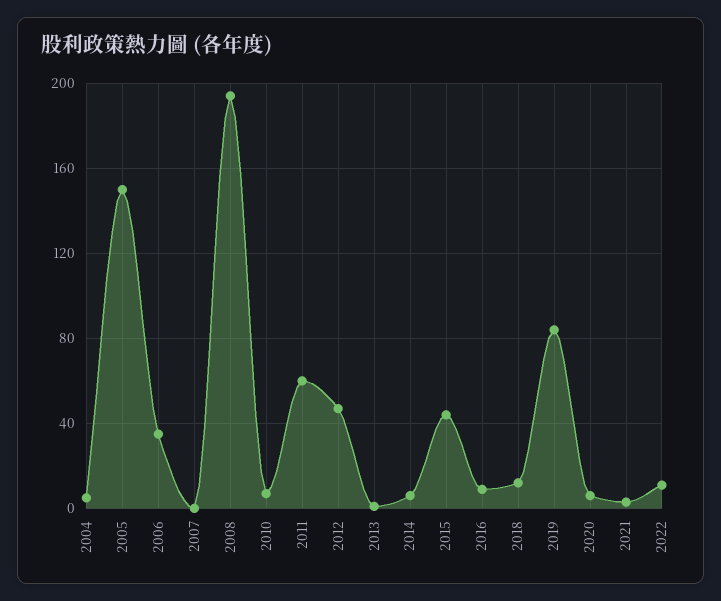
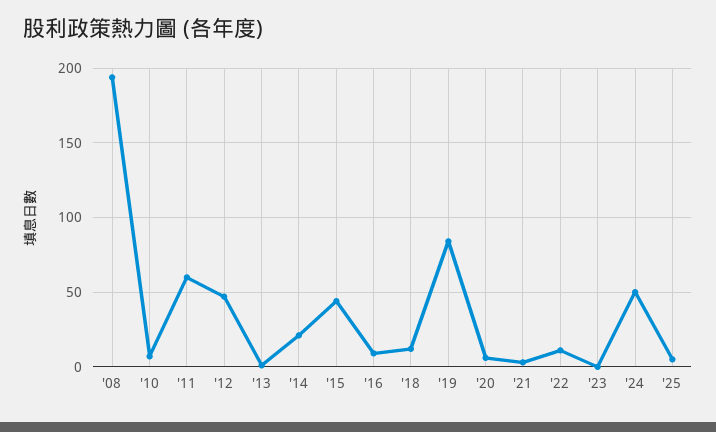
2004: 5 -> none
2005: 150 -> none
2006: 35 -> none
2007: 0 -> none
2014: 5 -> 20
'23: none -> 0
'24: none -> 50
'25: none -> 5

